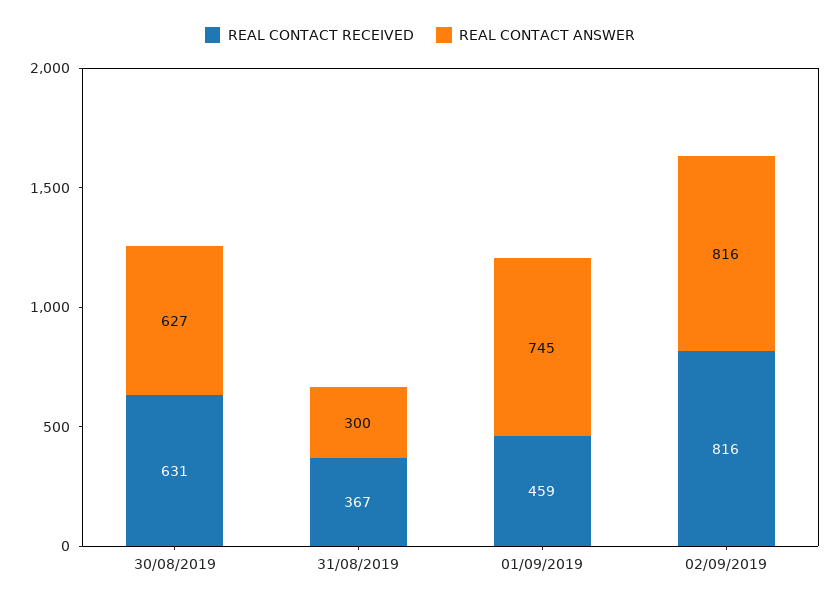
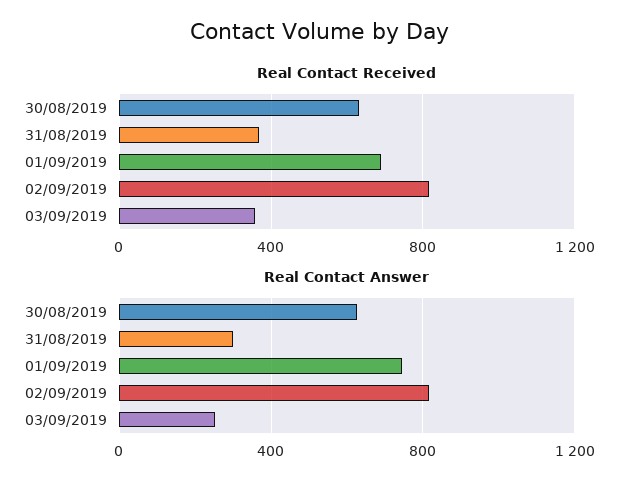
REAL CONTACT RECEIVED, 01/09/2019: 459 -> 700
REAL CONTACT RECEIVED, 03/09/2019: none -> 350
REAL CONTACT ANSWER, 03/09/2019: none -> 250

